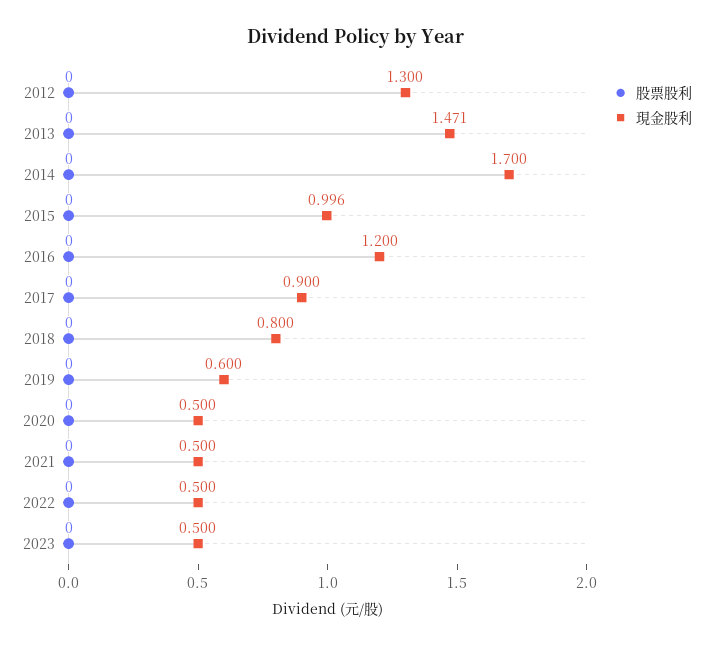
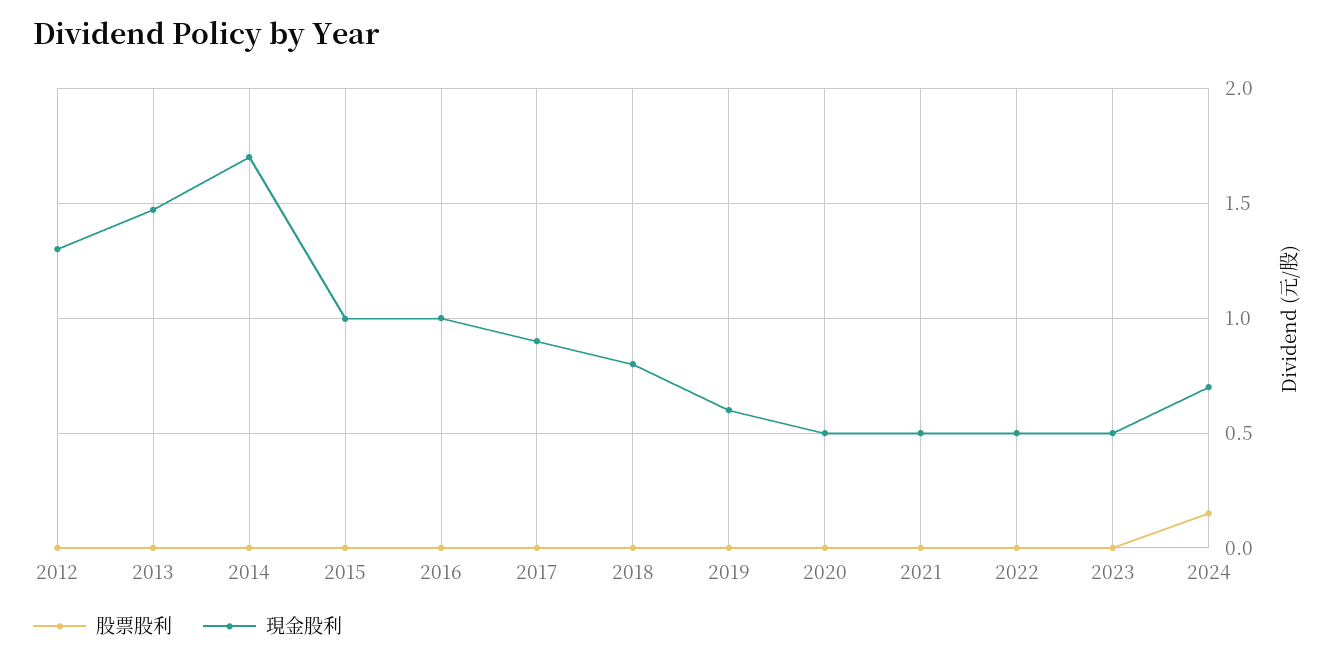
現金股利, 2016: 1.2 -> 1
股票股利, 2024: none -> 0.15
現金股利, 2024: none -> 0.7

